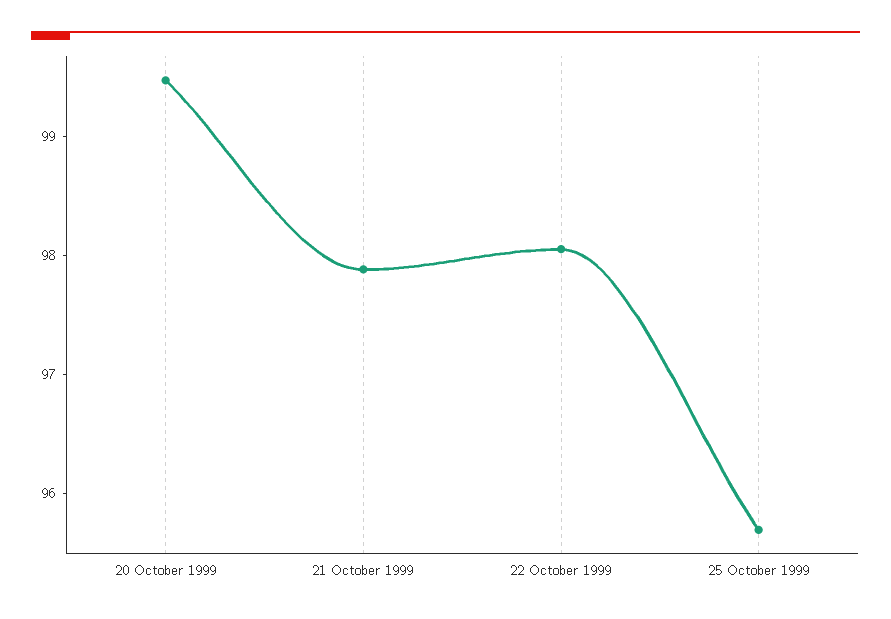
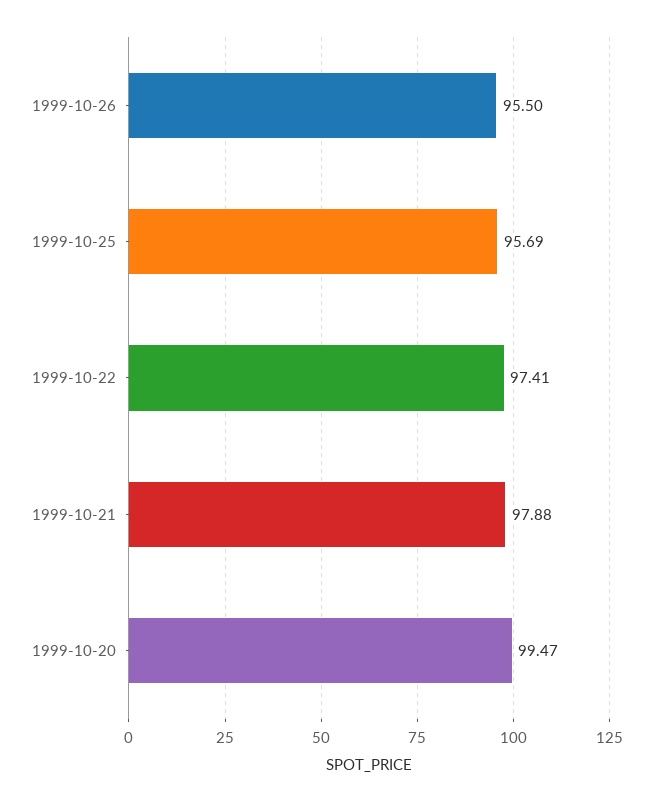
22 October 1999: 98 -> 97.41
1999-10-26: none -> 95.5

